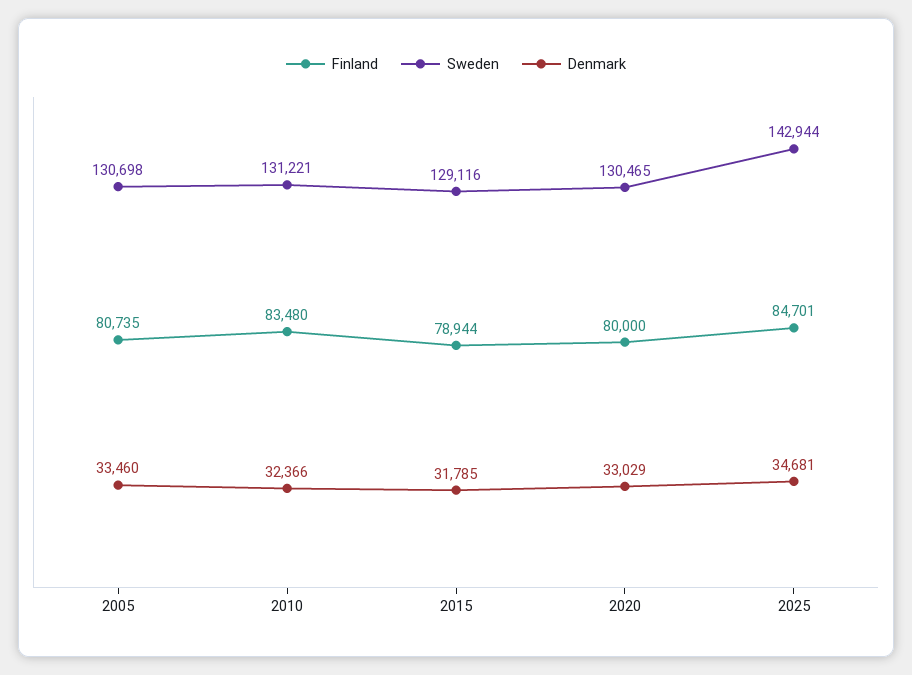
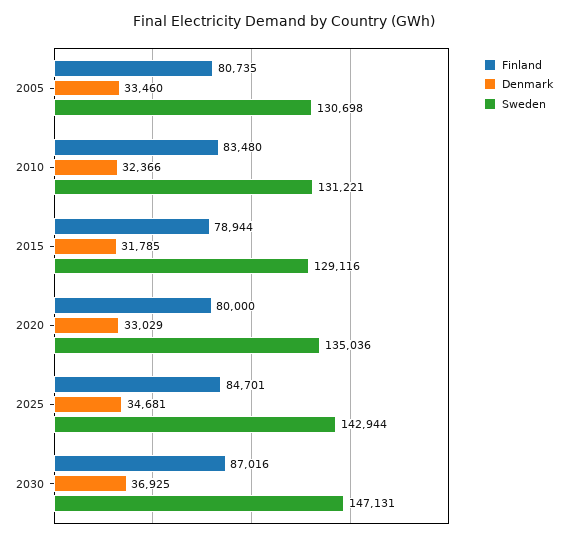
Sweden, 2020: 130465 -> 135036
Finland, 2030: none -> 87016
Denmark, 2030: none -> 36925
Sweden, 2030: none -> 147131

